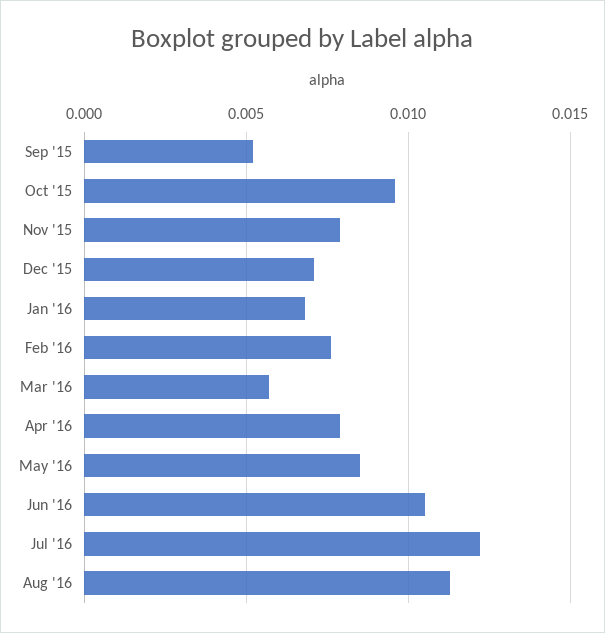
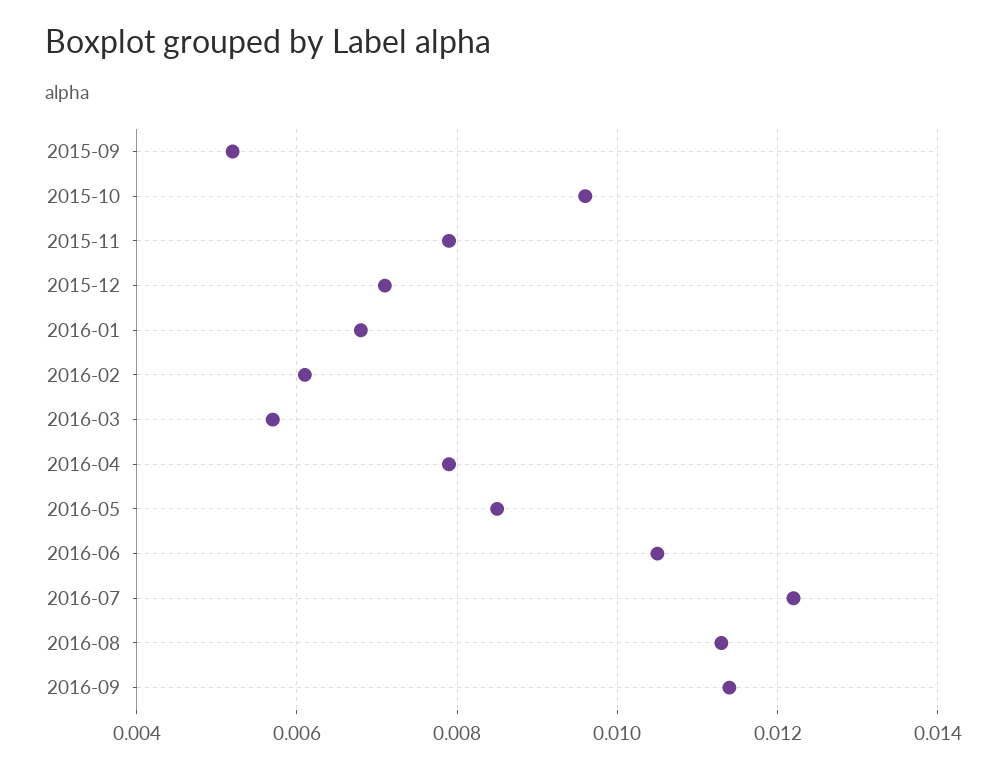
Feb '16: 0.0075 -> 0.006
2016-09: none -> 0.0115

